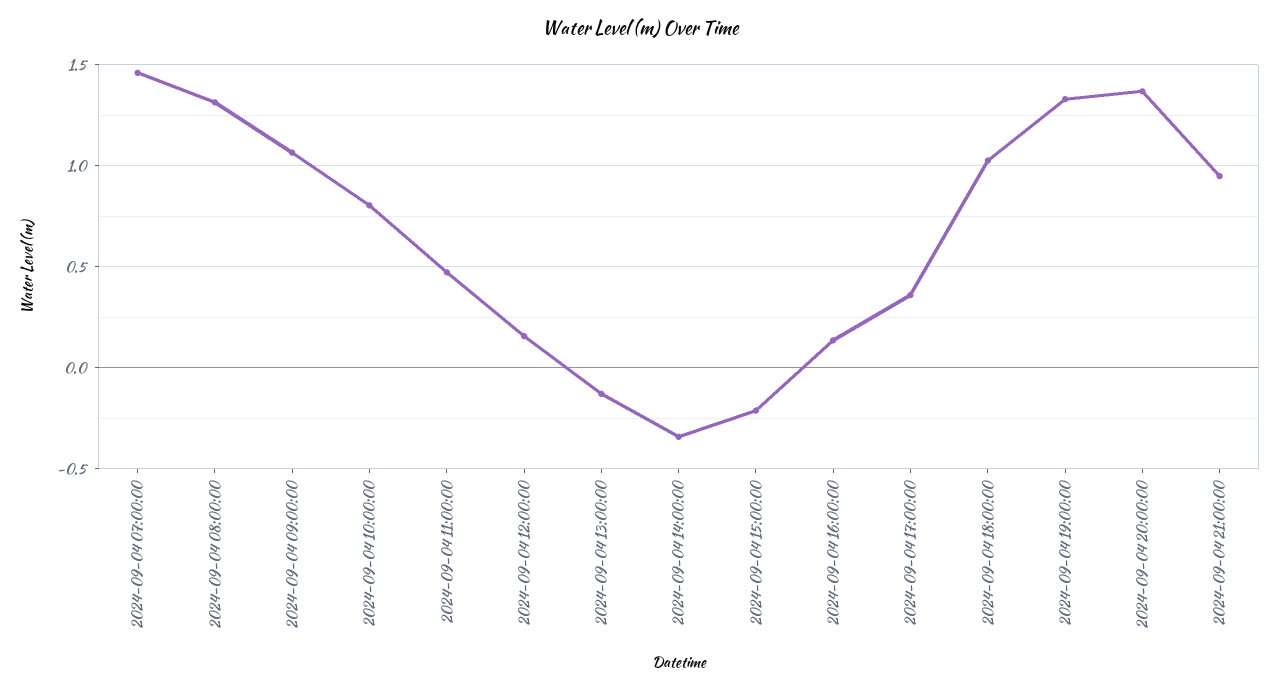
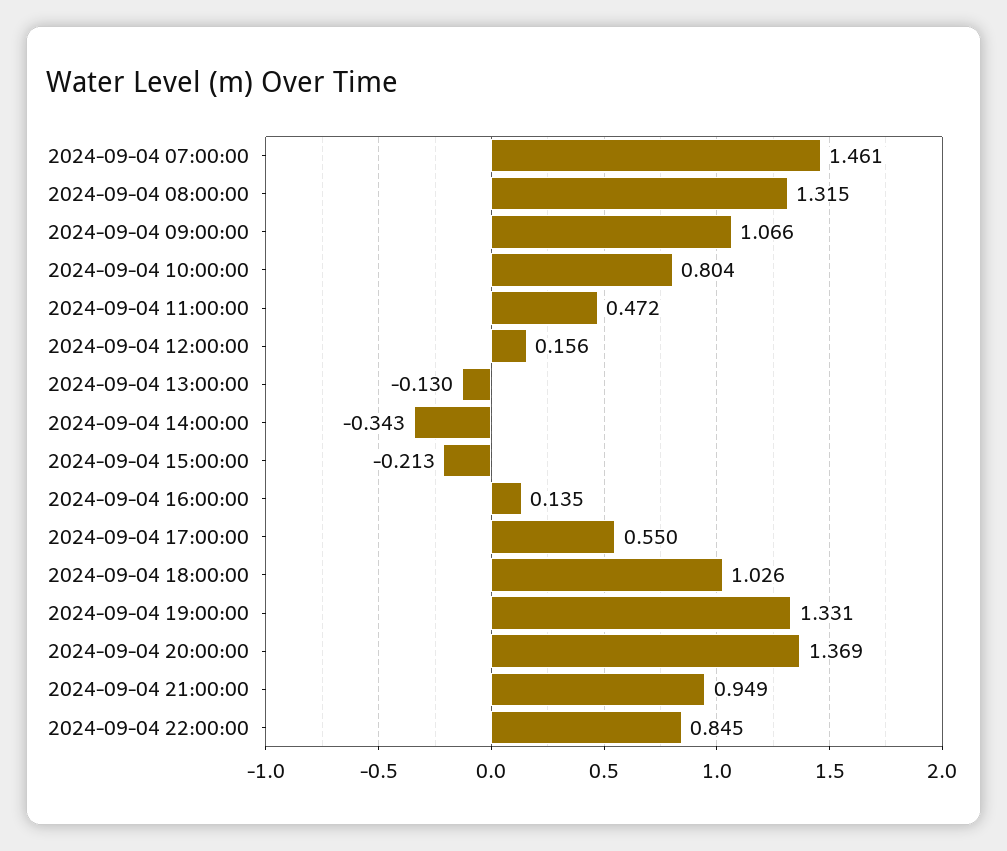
2024-09-04 17:00:00: 0.35 -> 0.55
2024-09-04 22:00:00: none -> 0.845

